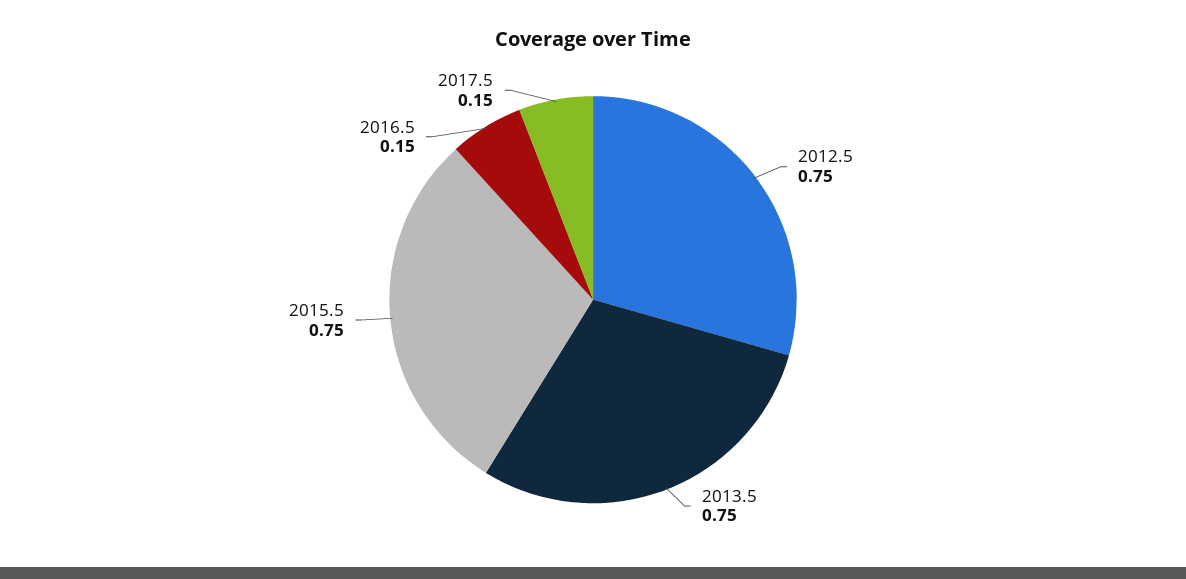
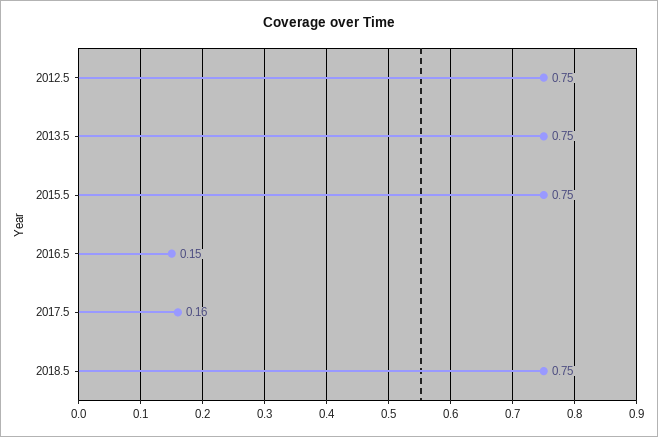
2017.5: 0.15 -> 0.16
2018.5: none -> 0.75

